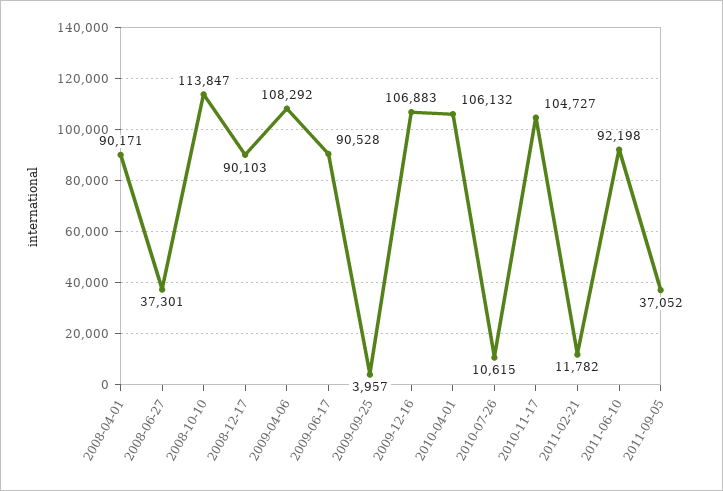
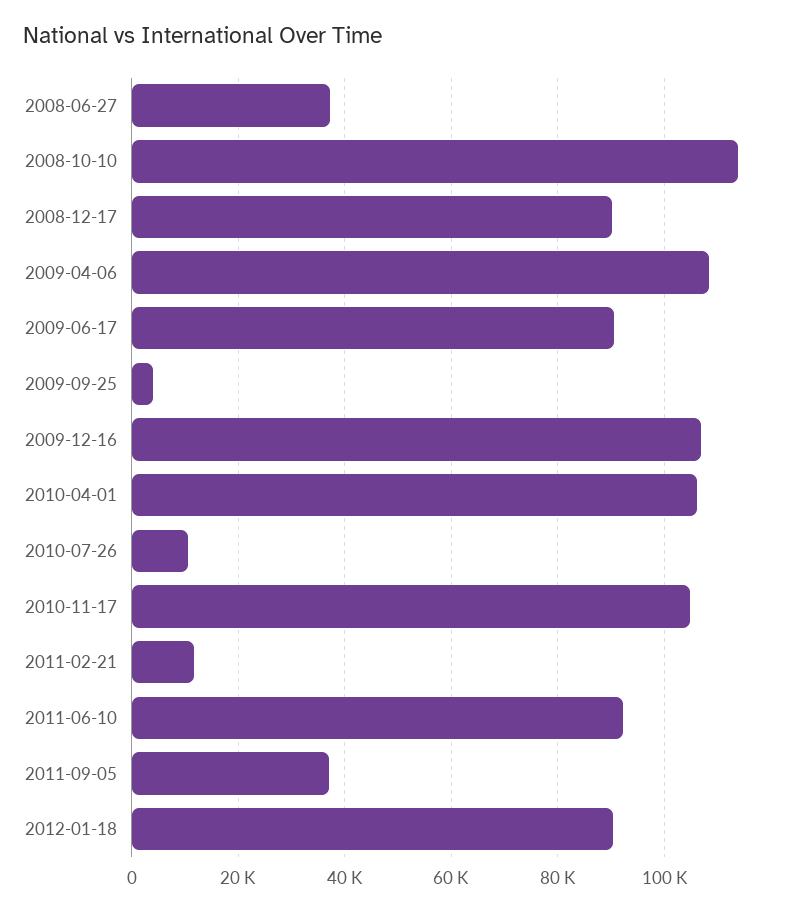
2008-04-01: 90171 -> none
2012-01-18: none -> 90000

